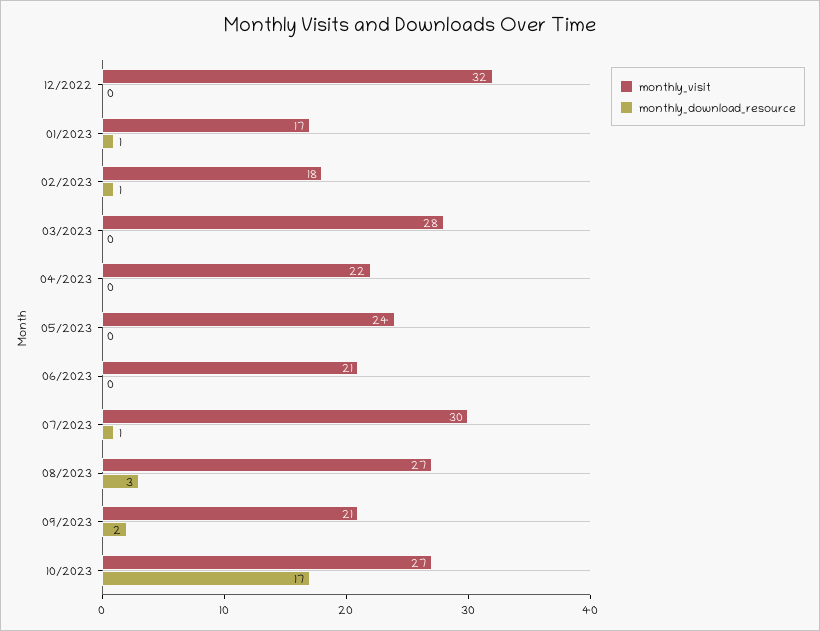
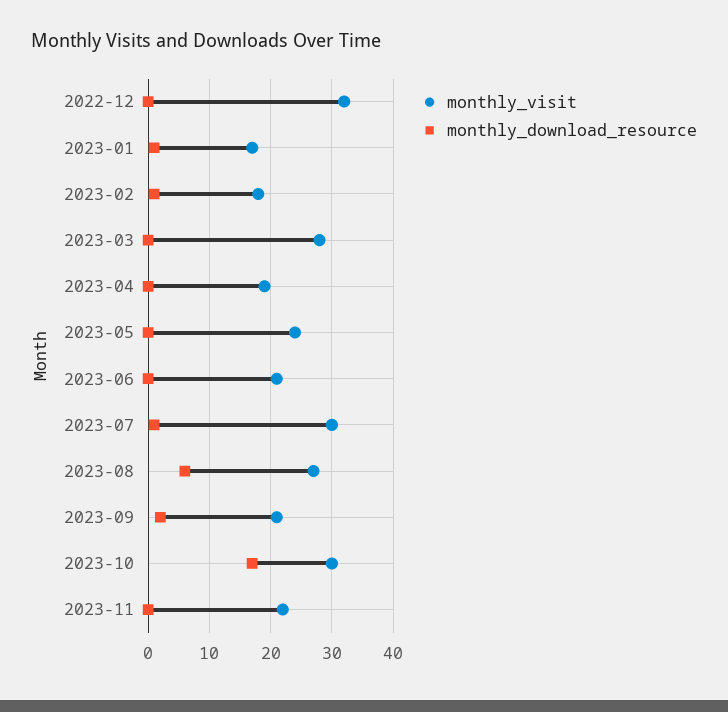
monthly_visit, 04/2023: 22 -> 19
monthly_download_resource, 08/2023: 3 -> 6
monthly_visit, 10/2023: 27 -> 30
monthly_visit, 2023-11: none -> 22
monthly_download_resource, 2023-11: none -> 0

